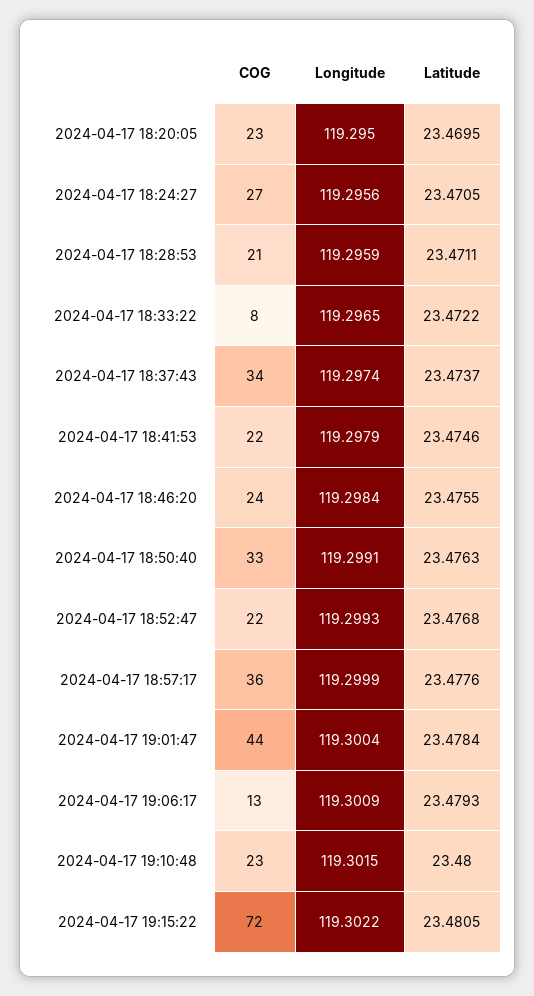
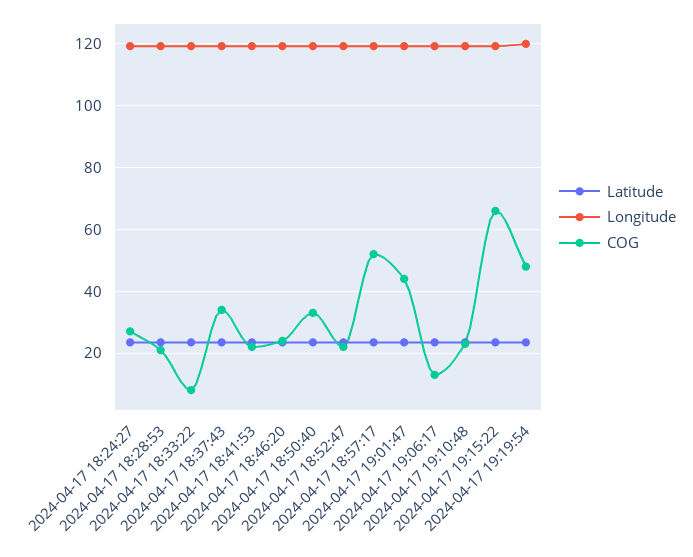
COG, 2024-04-17 18:20:05: 23 -> none
Longitude, 2024-04-17 18:20:05: 119.295 -> none
Latitude, 2024-04-17 18:20:05: 23.4695 -> none
COG, 2024-04-17 18:57:17: 36 -> 52
COG, 2024-04-17 19:15:22: 72 -> 66
Latitude, 2024-04-17 19:19:54: none -> 24
Longitude, 2024-04-17 19:19:54: none -> 120
COG, 2024-04-17 19:19:54: none -> 48

